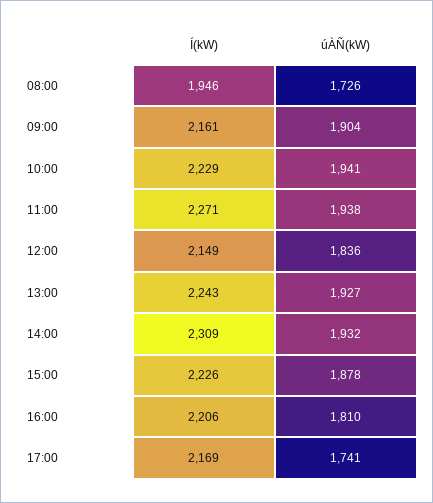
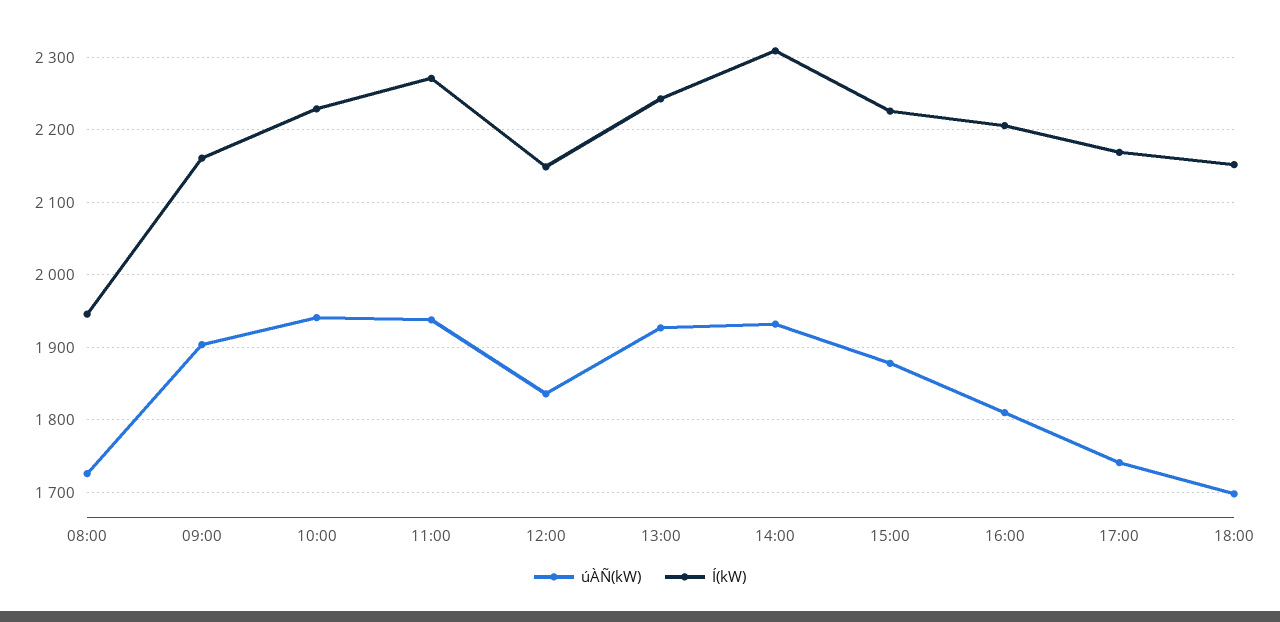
úÀÑ(kW), 18:00: none -> 1700
Í(kW), 18:00: none -> 2150

